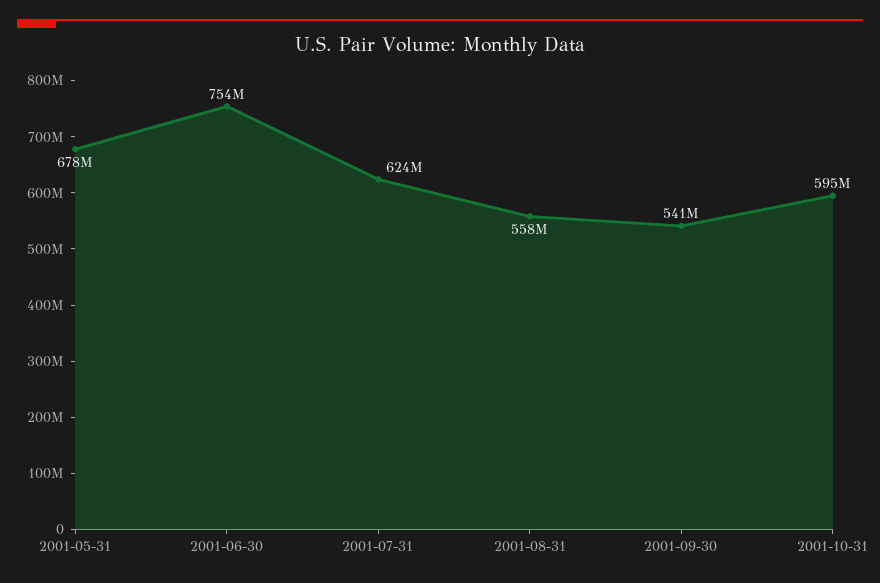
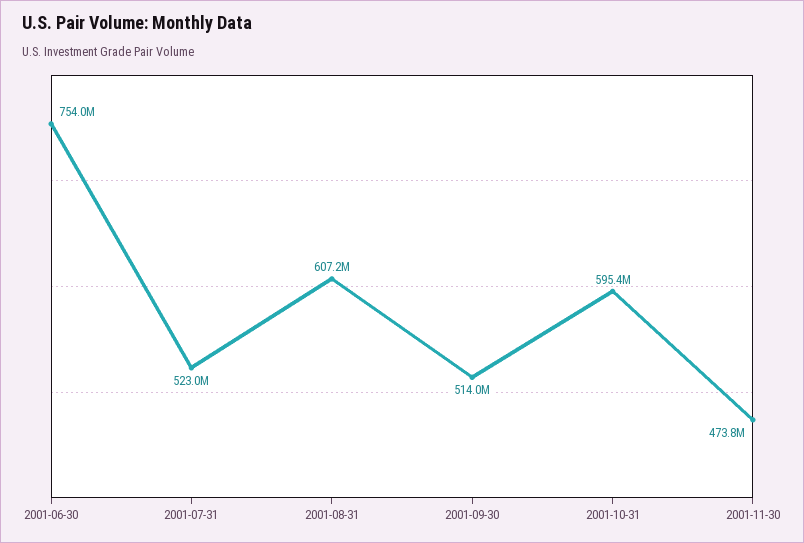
2001-05-31: 678000000 -> none
2001-07-31: 624000000 -> 523000000
2001-08-31: 558000000 -> 607200000
2001-09-30: 541000000 -> 514000000
2001-11-30: none -> 473800000

